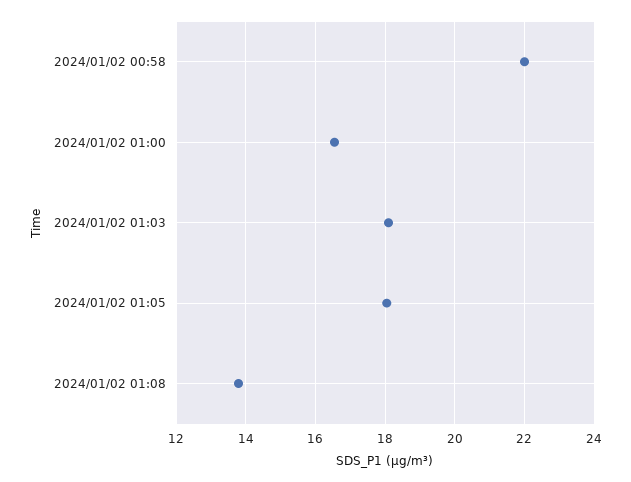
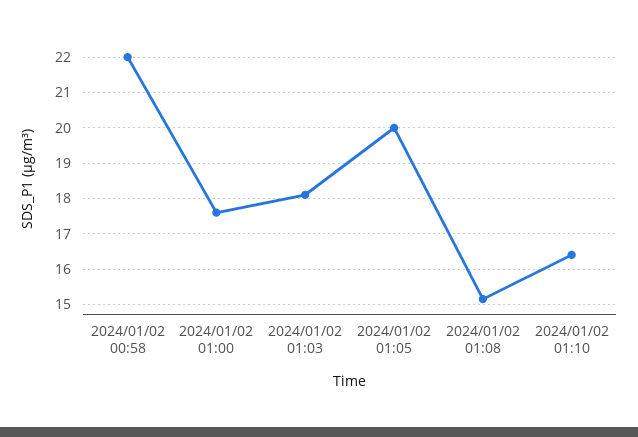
2024/01/02 01:00: 16.6 -> 17.6
2024/01/02 01:05: 18 -> 20
2024/01/02 01:08: 13.8 -> 15.2
2024/01/02 01:10: none -> 16.4

